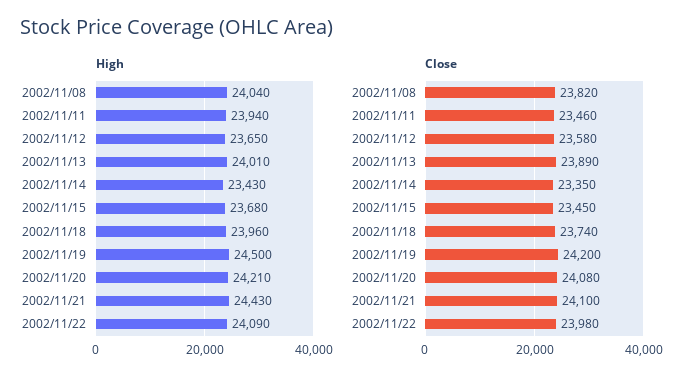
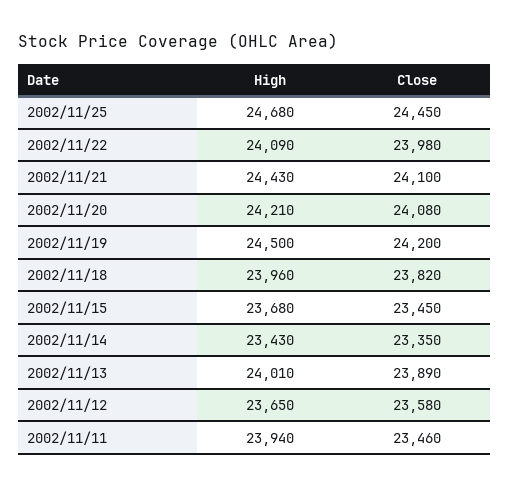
High, 2002/11/08: 24040 -> none
Close, 2002/11/08: 23820 -> none
Close, 2002/11/18: 23740 -> 23820
High, 2002/11/25: none -> 24680
Close, 2002/11/25: none -> 24450

